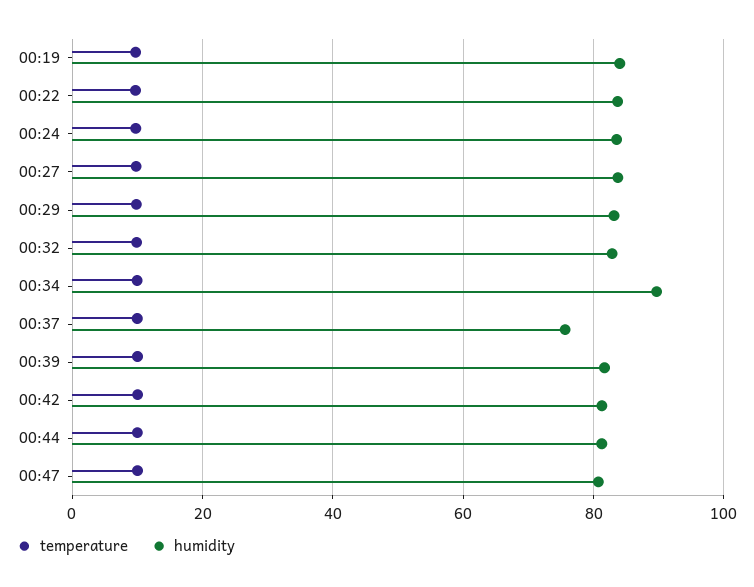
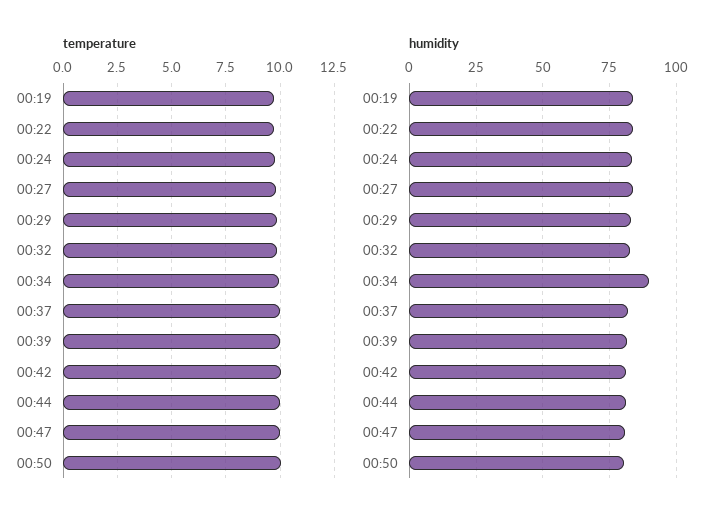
humidity, 00:37: 76 -> 82.5
temperature, 00:50: none -> 10
humidity, 00:50: none -> 80

